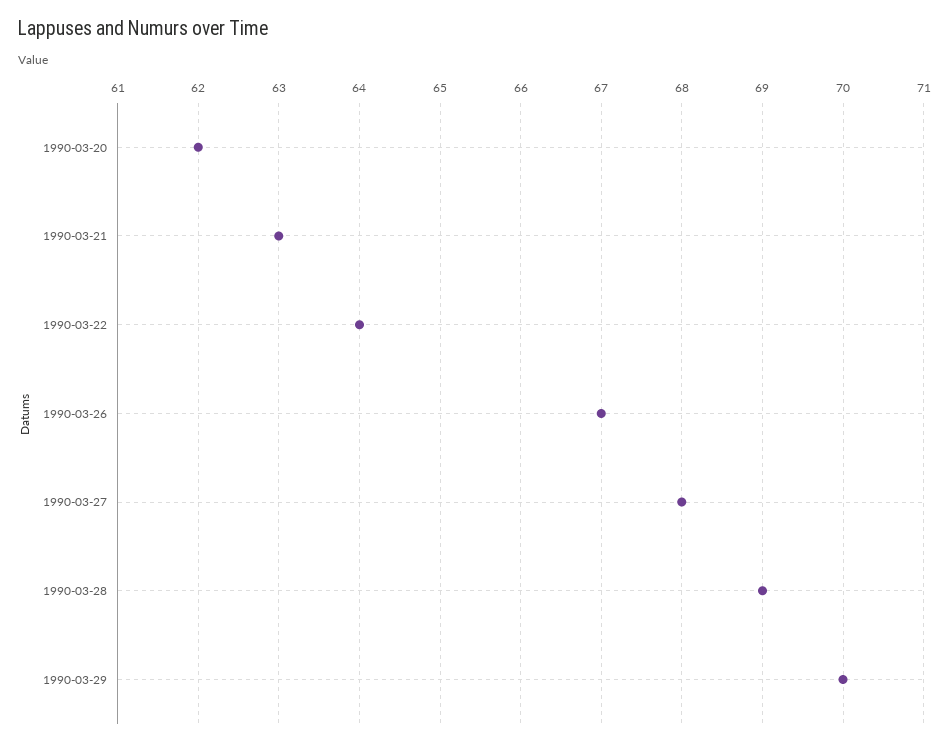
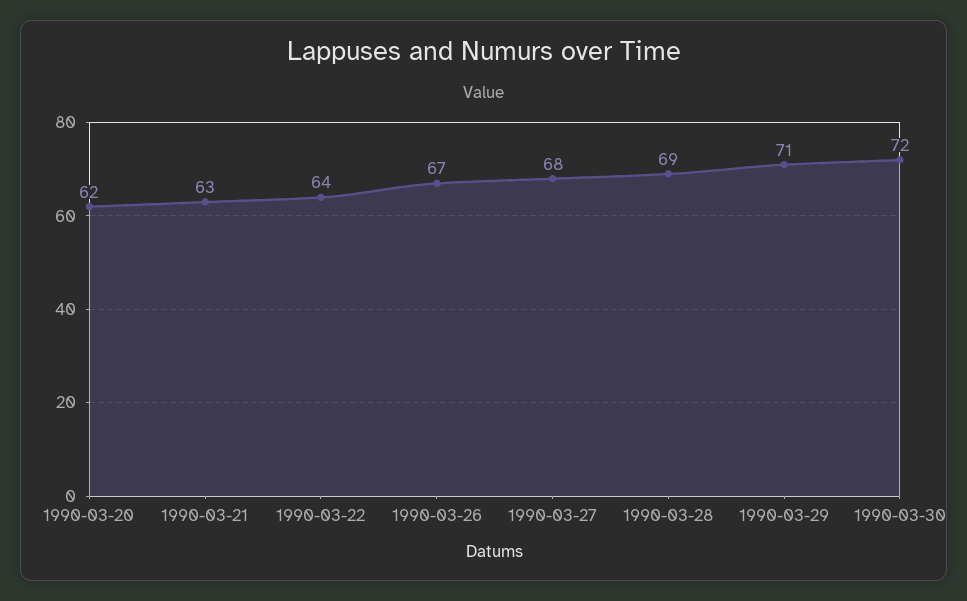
1990-03-29: 70 -> 71
1990-03-30: none -> 72

